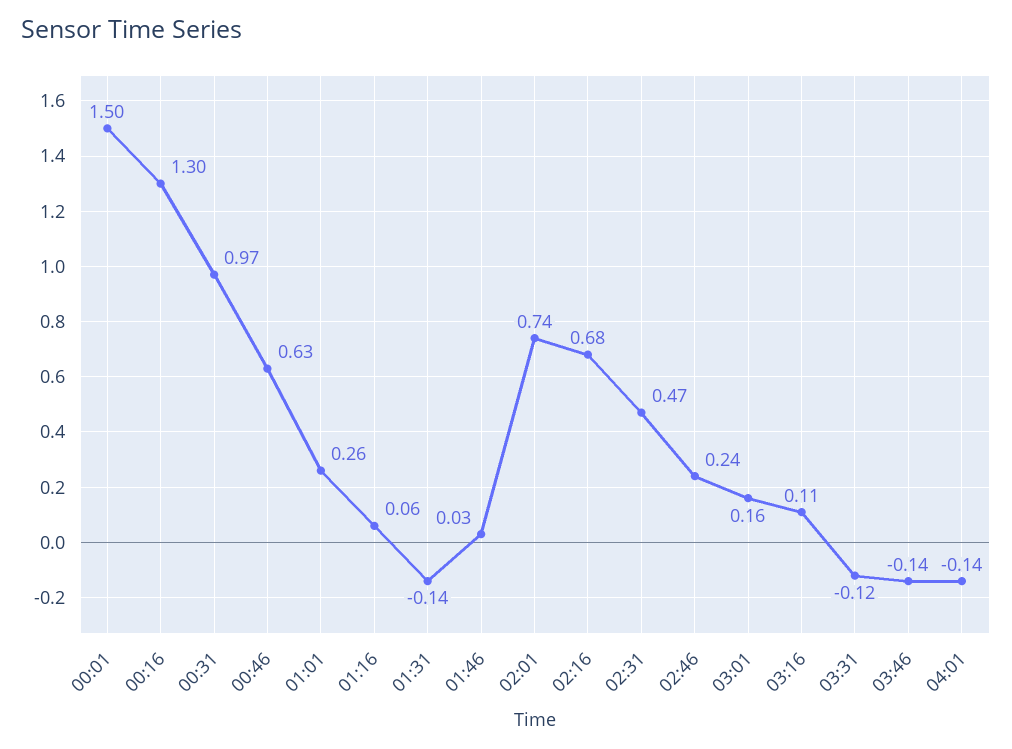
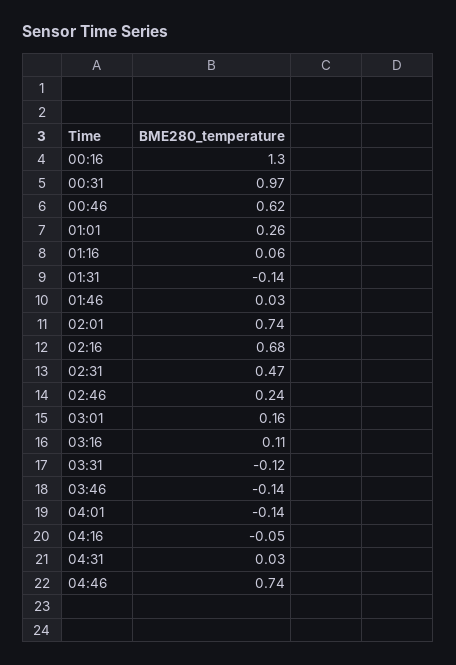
00:01: 1.5 -> none
00:46: 0.63 -> 0.62
04:16: none -> -0.05
04:31: none -> 0.03
04:46: none -> 0.74

